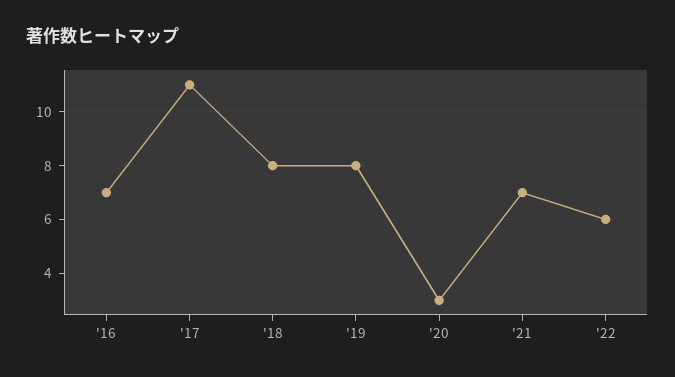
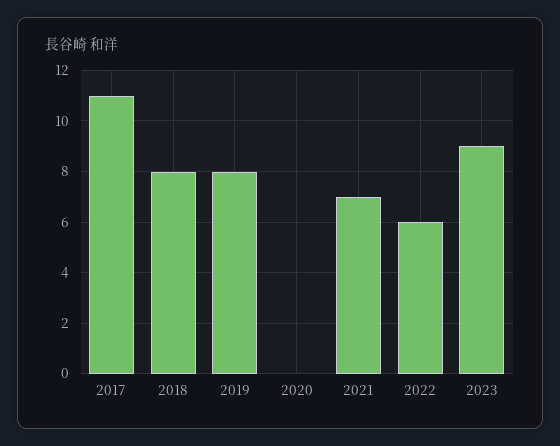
'16: 7 -> none
'20: 3 -> 0
2023: none -> 9

